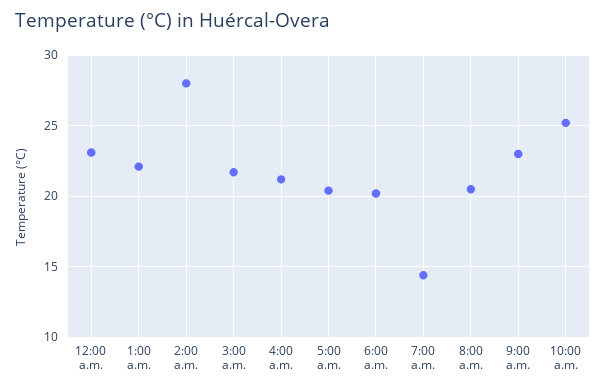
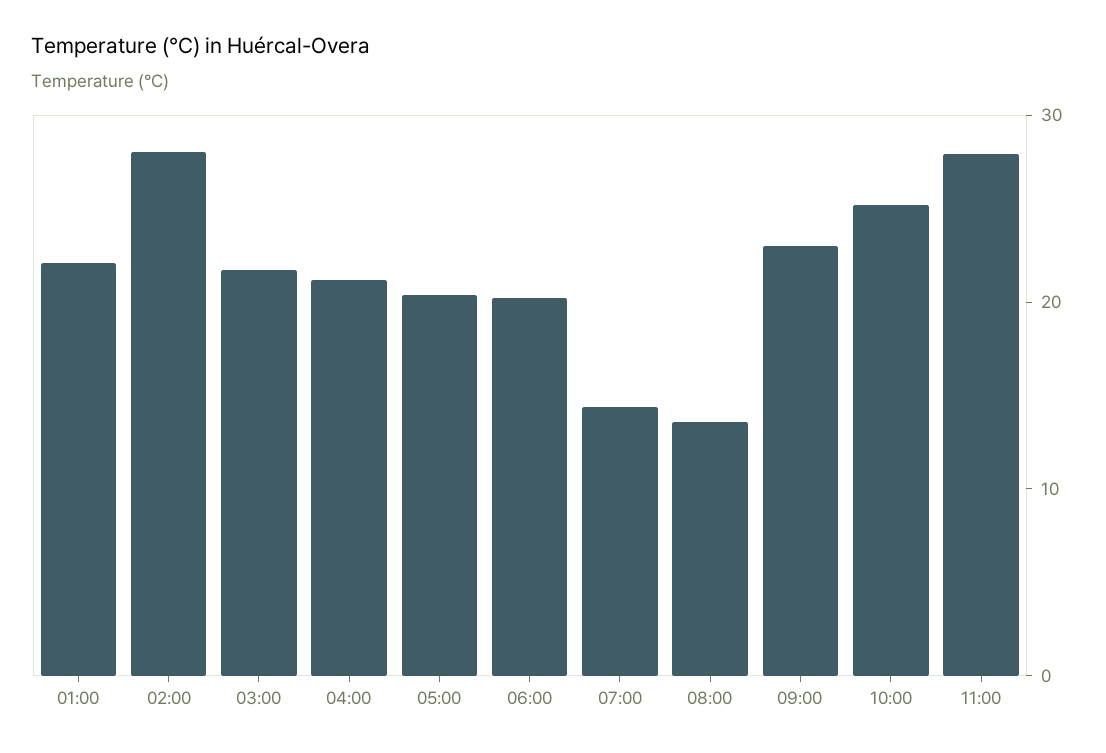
12:00 a.m.: 23 -> none
8:00 a.m.: 20.5 -> 14
11:00: none -> 28

